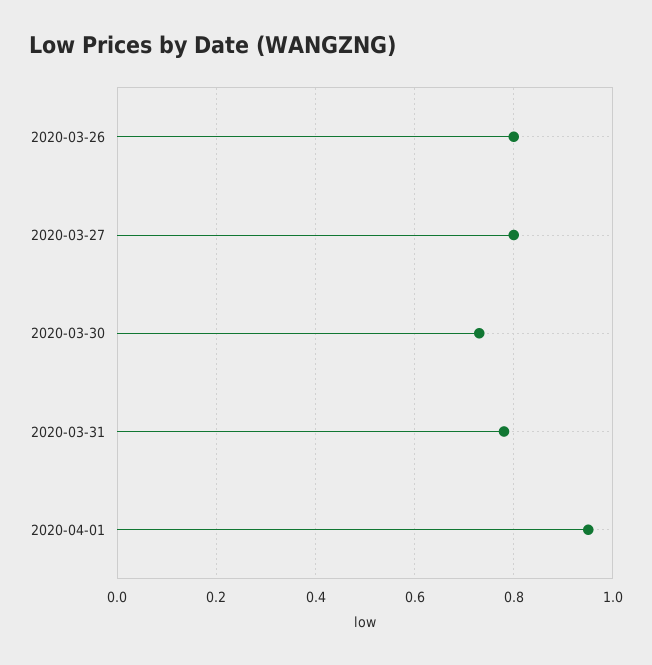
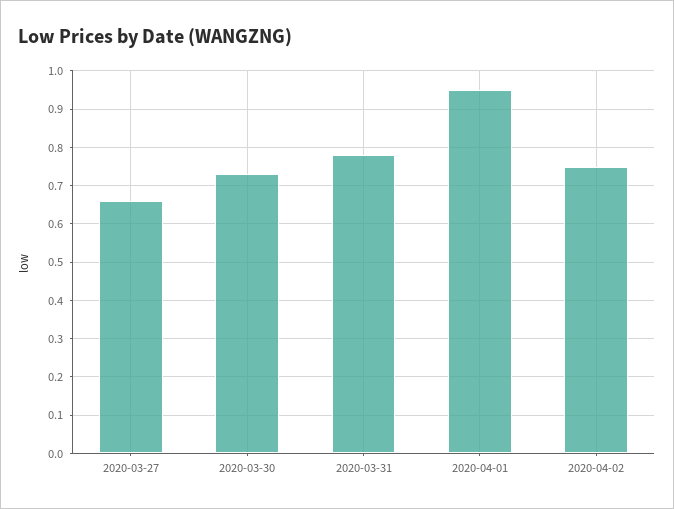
2020-03-26: 0.8 -> none
2020-03-27: 0.8 -> 0.65
2020-04-02: none -> 0.75

